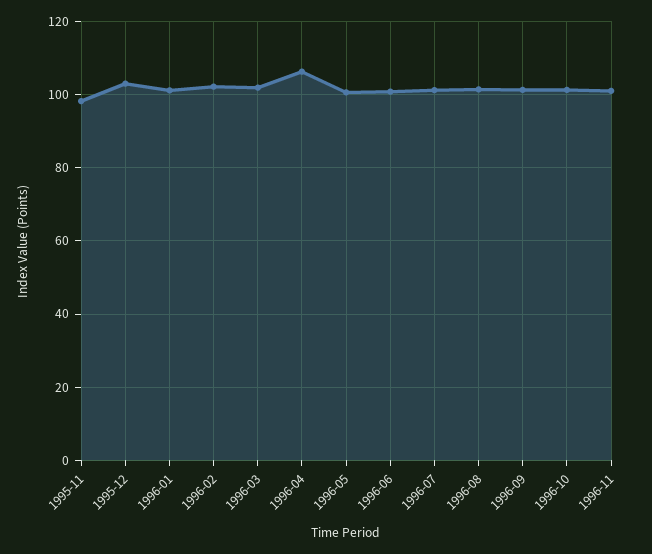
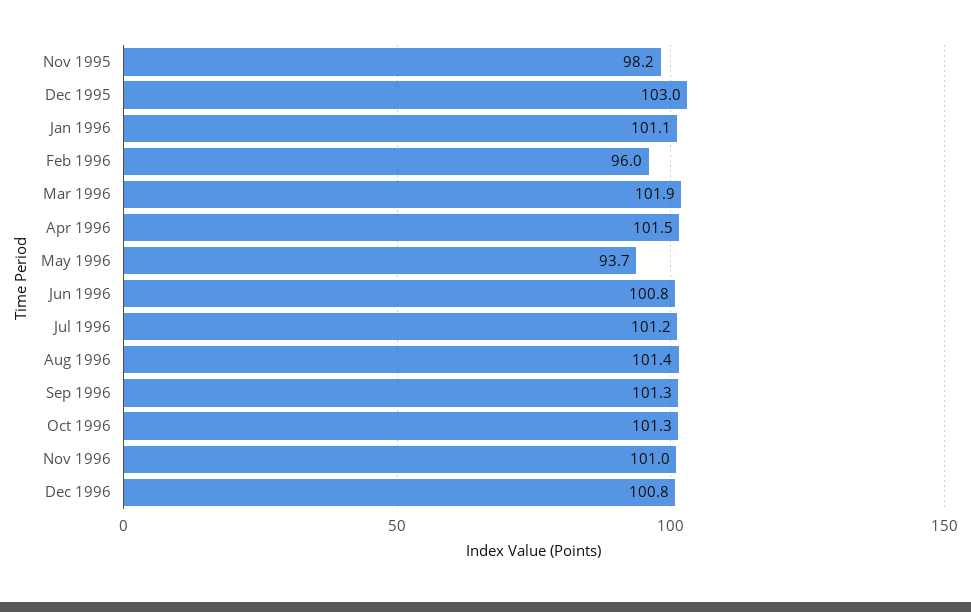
1996-02: 102 -> 96
1996-04: 106 -> 101.5
1996-05: 100 -> 93.7
Dec 1996: none -> 100.8

